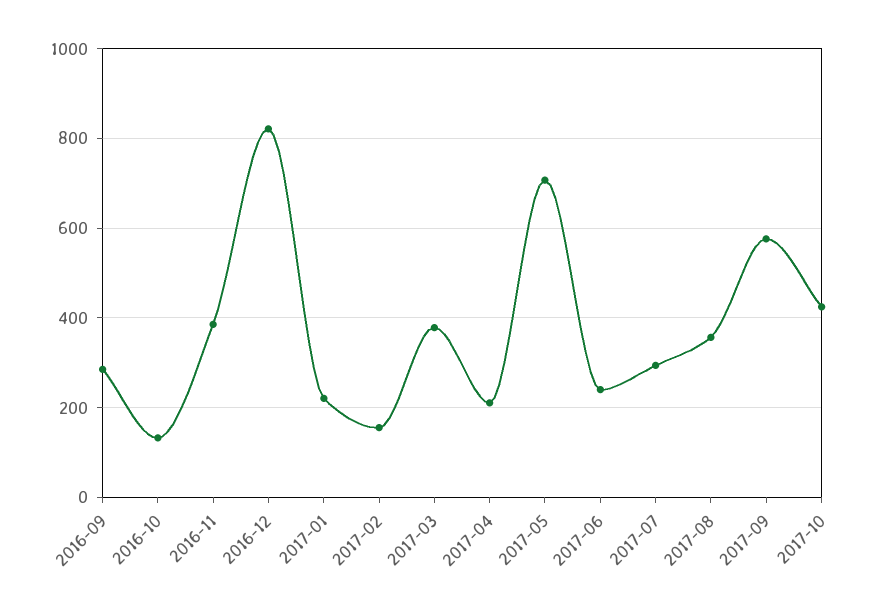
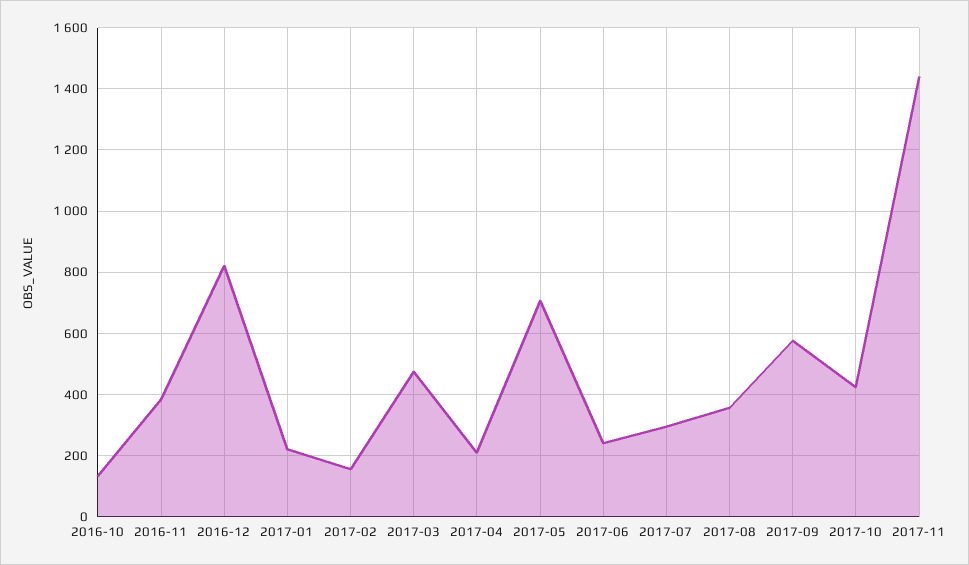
2016-09: 280 -> none
2017-03: 380 -> 480
2017-11: none -> 1440

